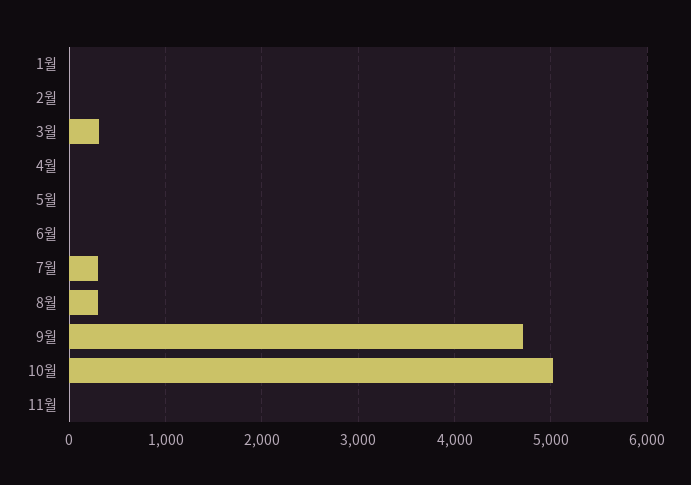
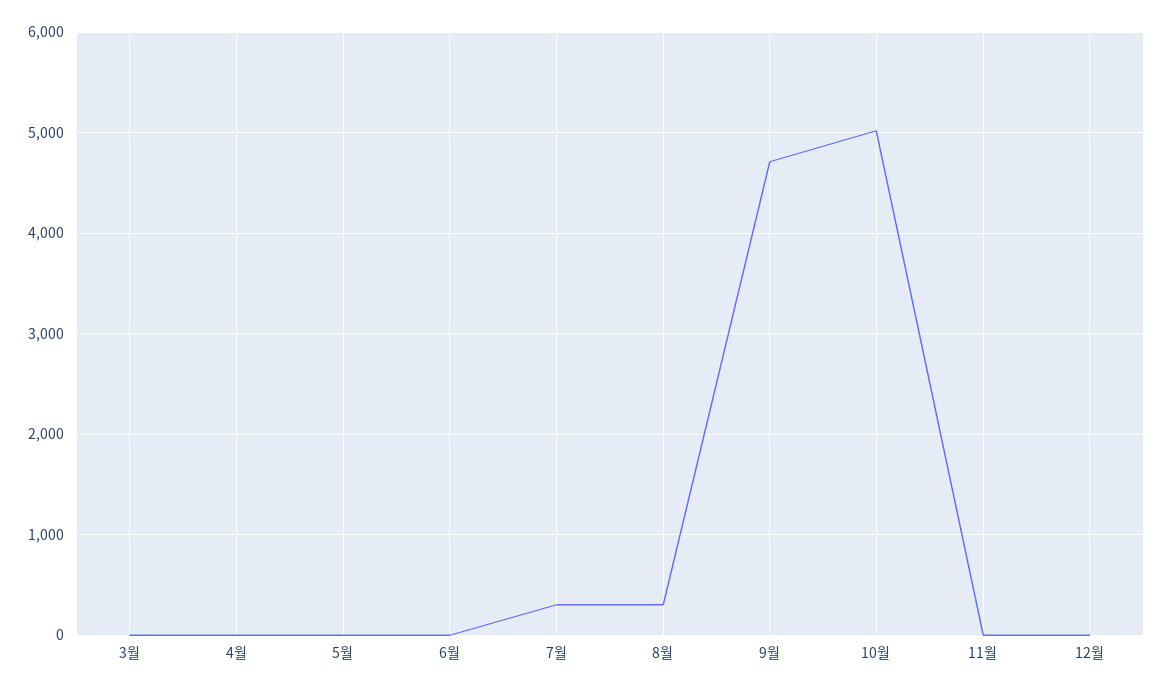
1월: 0 -> none
2월: 0 -> none
3월: 300 -> 0
12월: none -> 0

